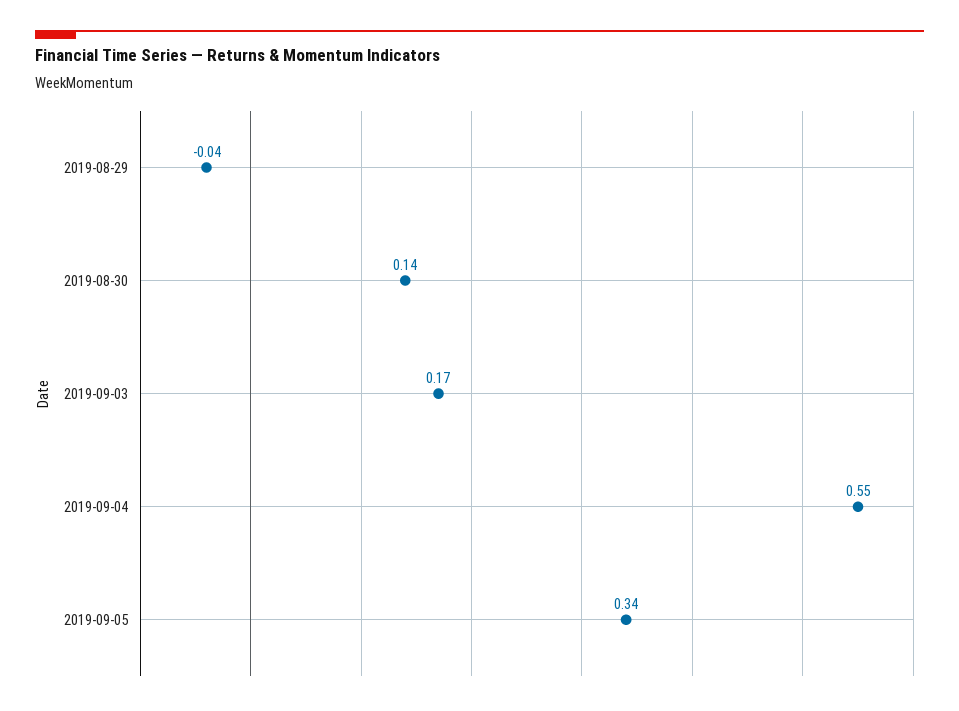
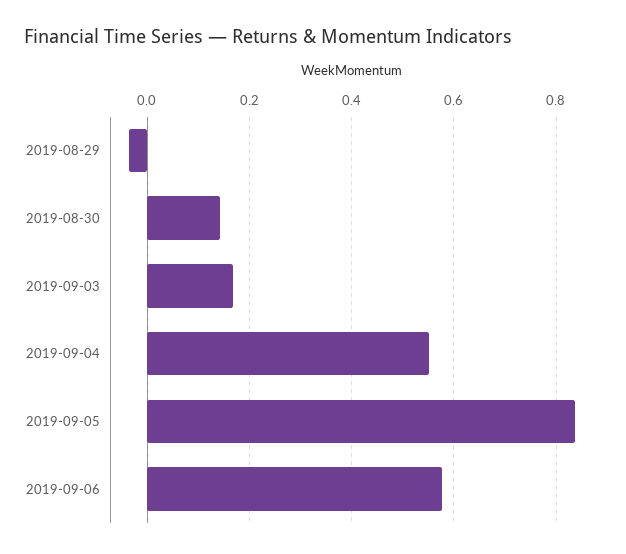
2019-09-05: 0.34 -> 0.84
2019-09-06: none -> 0.58

